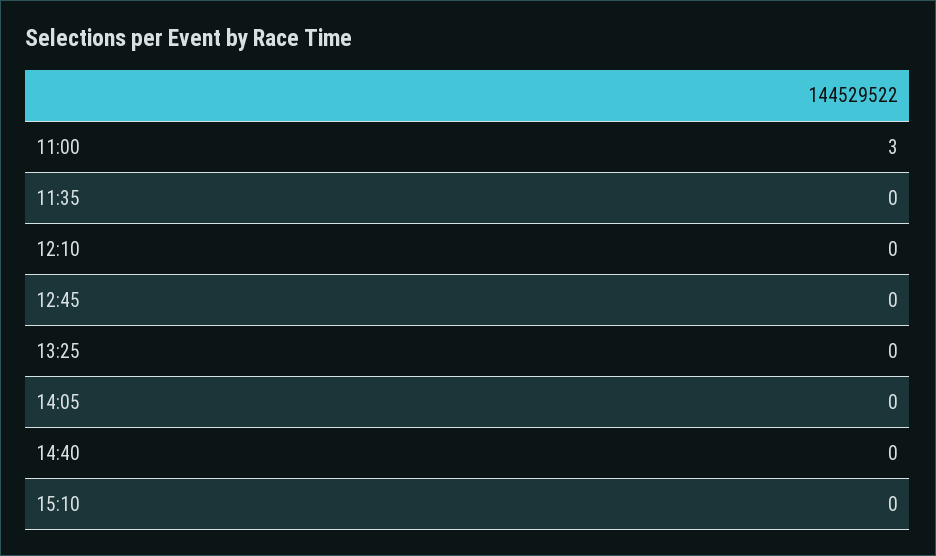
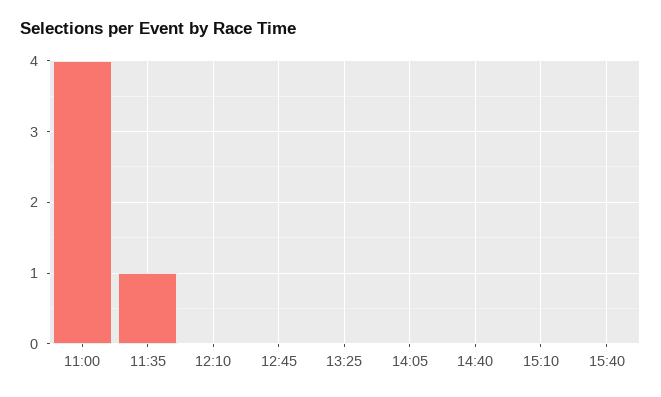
11:00: 3 -> 4
11:35: 0 -> 1
15:40: none -> 0

